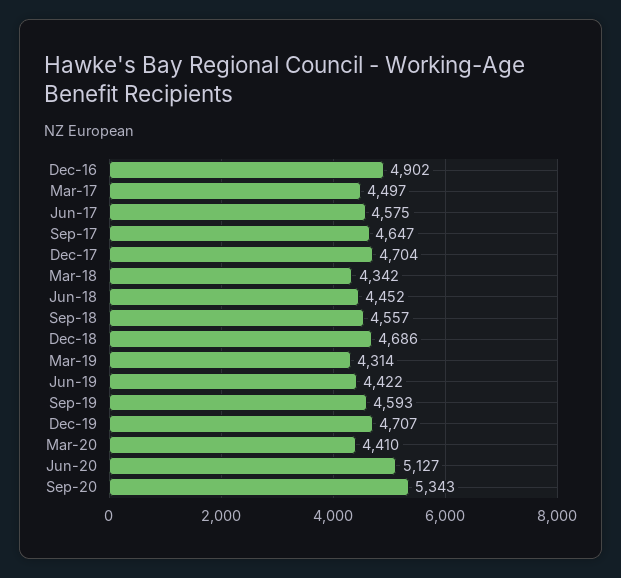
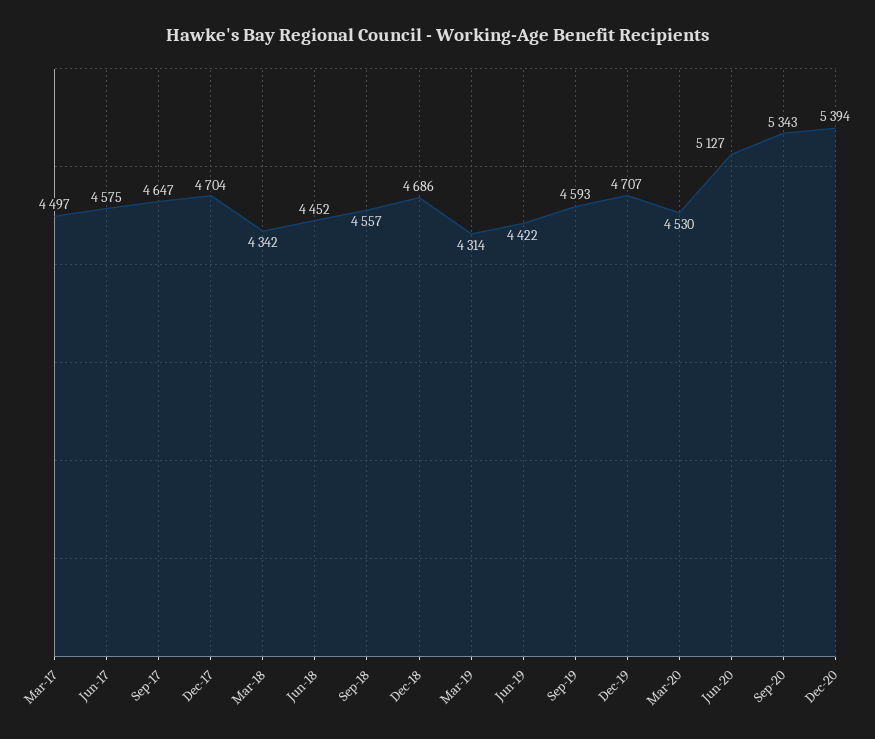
Dec-16: 4902 -> none
Mar-20: 4410 -> 4530
Dec-20: none -> 5394

